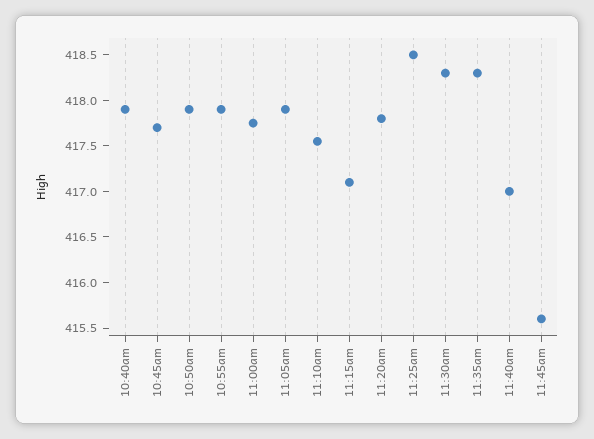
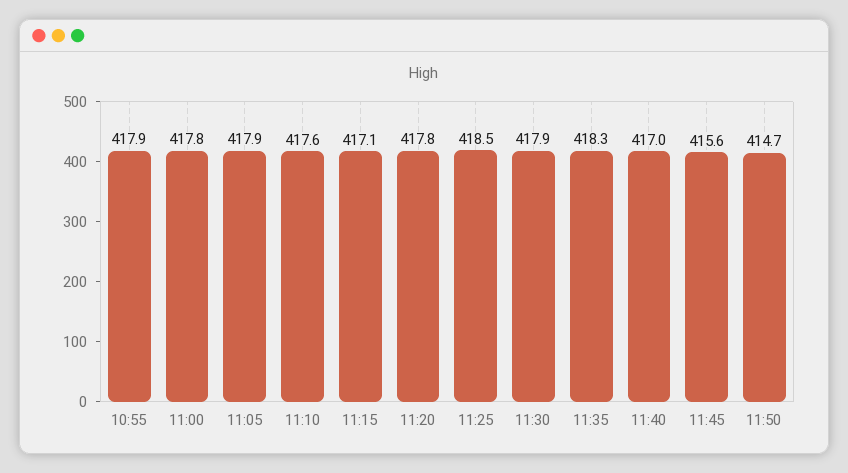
10:40am: 417.9 -> none
10:45am: 417.7 -> none
10:50am: 417.9 -> none
11:30am: 418.3 -> 417.9
11:50: none -> 414.7

